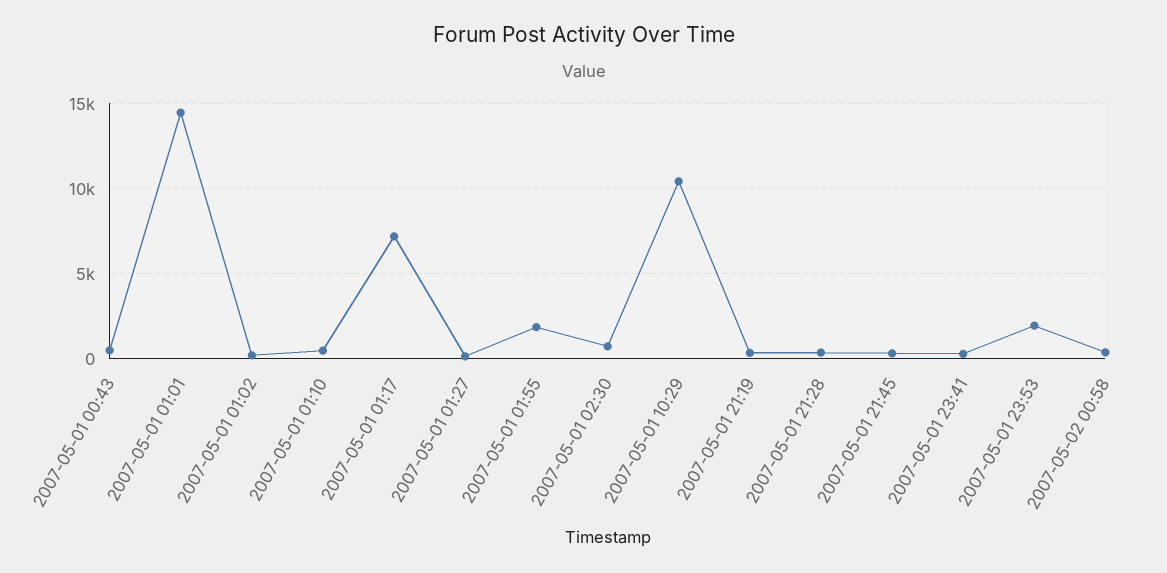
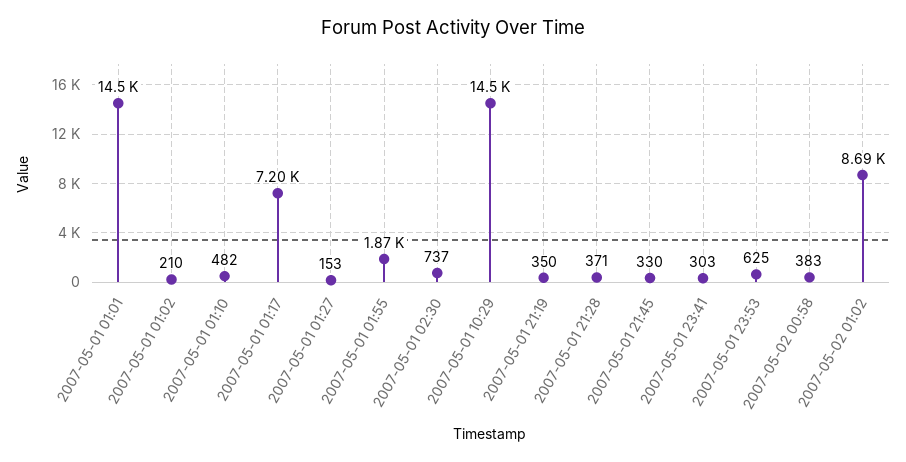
2007-05-01 00:43: 500 -> none
2007-05-01 10:29: 10500 -> 14500
2007-05-01 23:53: 2000 -> 625
2007-05-02 01:02: none -> 8690

